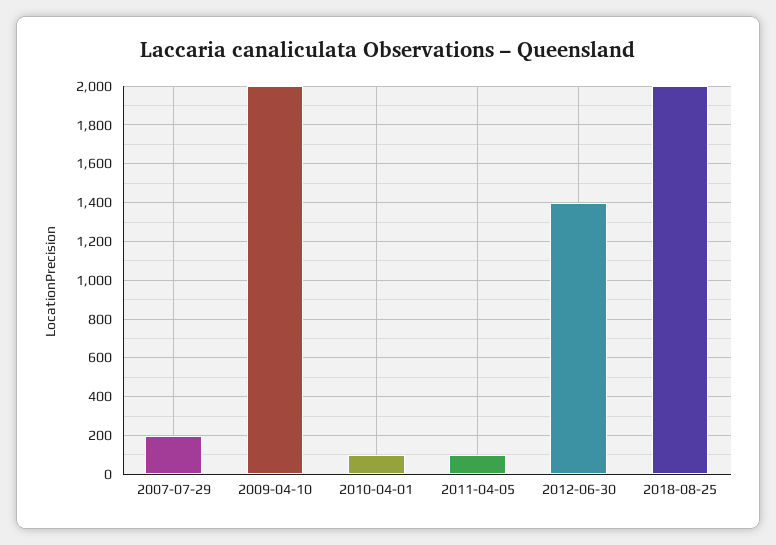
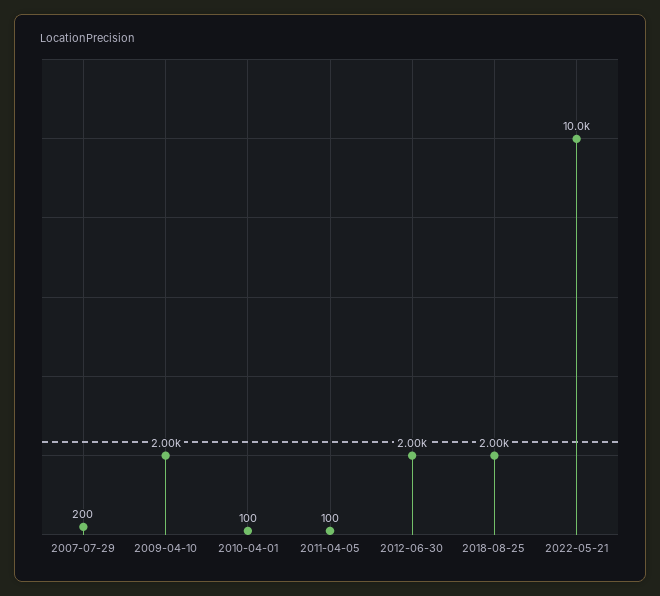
2012-06-30: 1400 -> 2000
2022-05-21: none -> 10000

